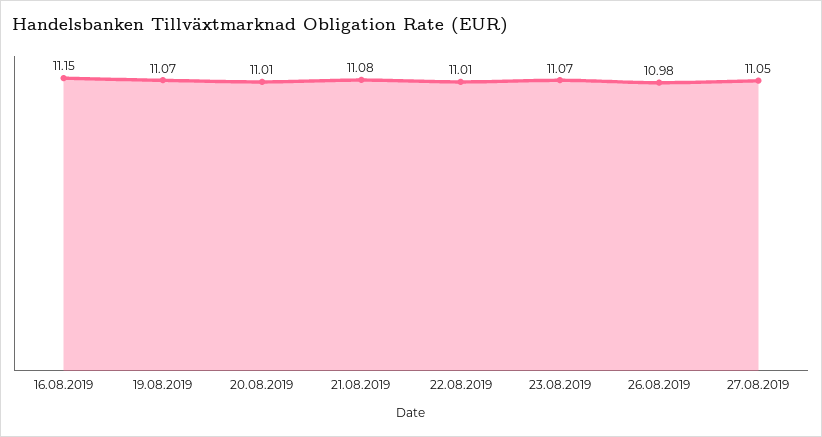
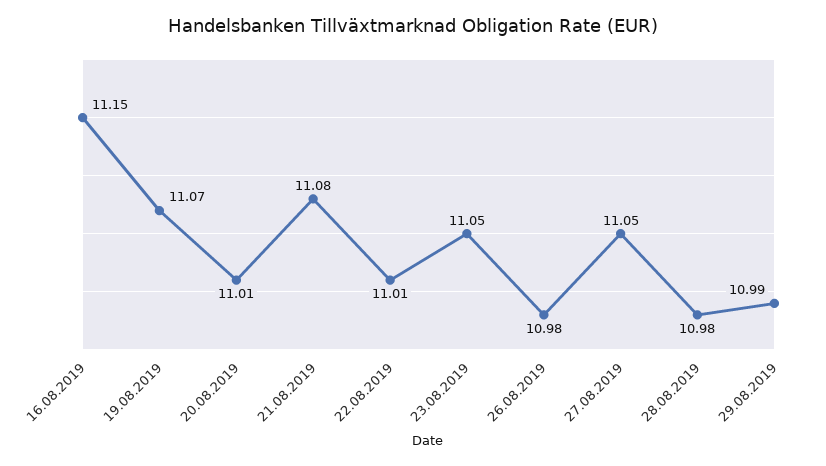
23.08.2019: 11.07 -> 11.05
28.08.2019: none -> 10.98
29.08.2019: none -> 10.99

